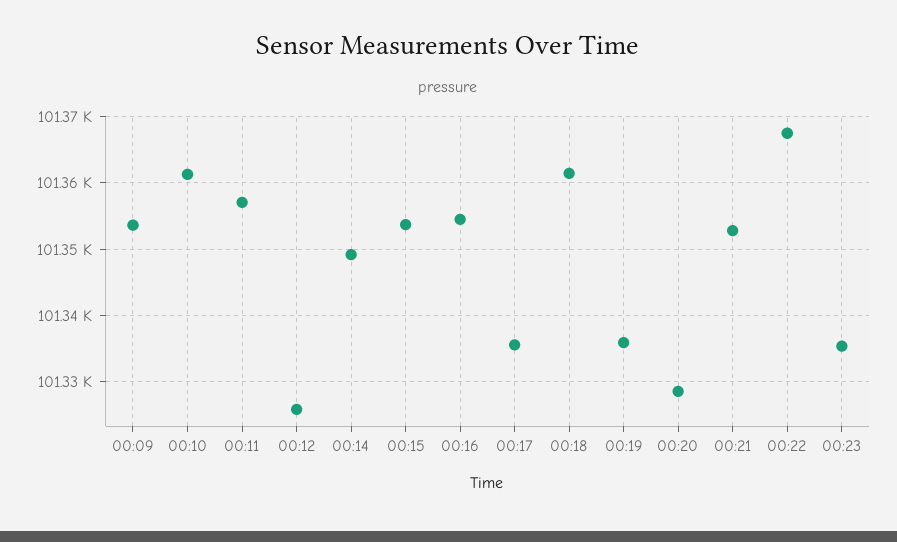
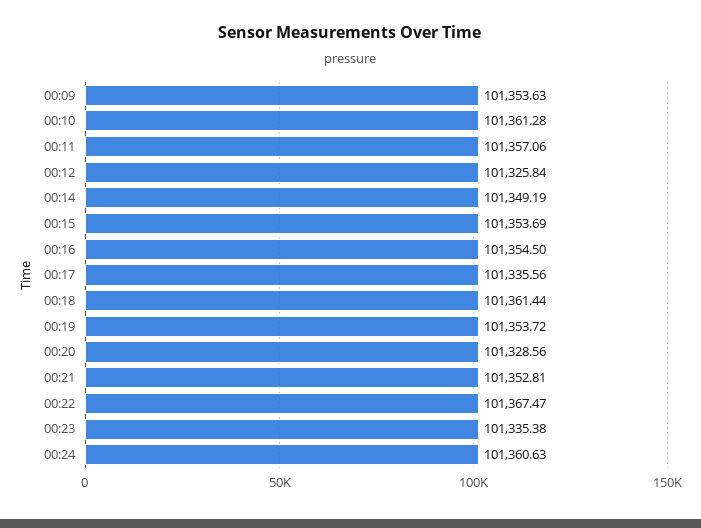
00:19: 101336 -> 101353.72
00:24: none -> 101360.63

